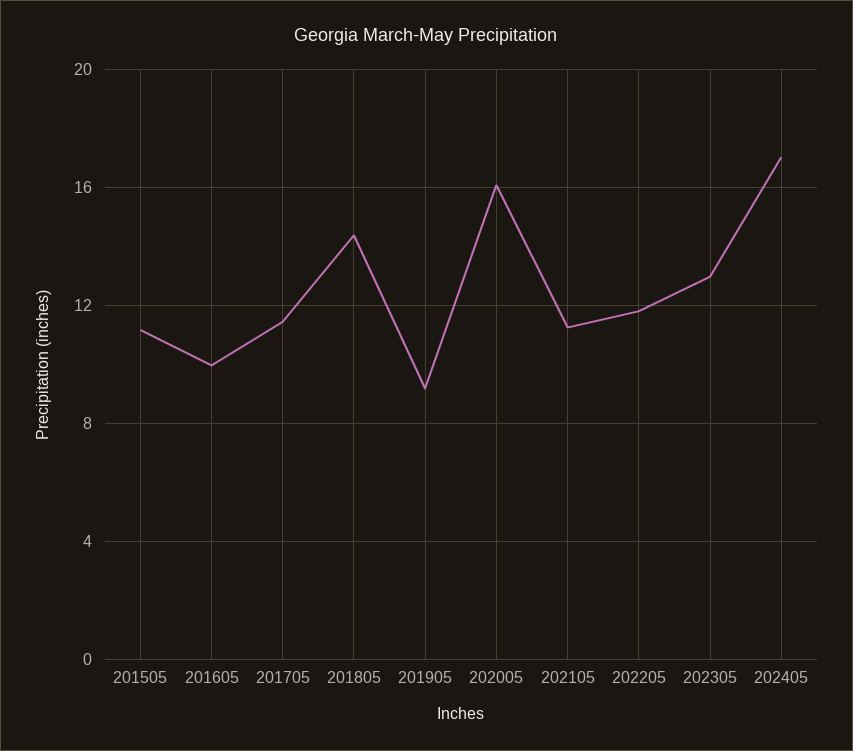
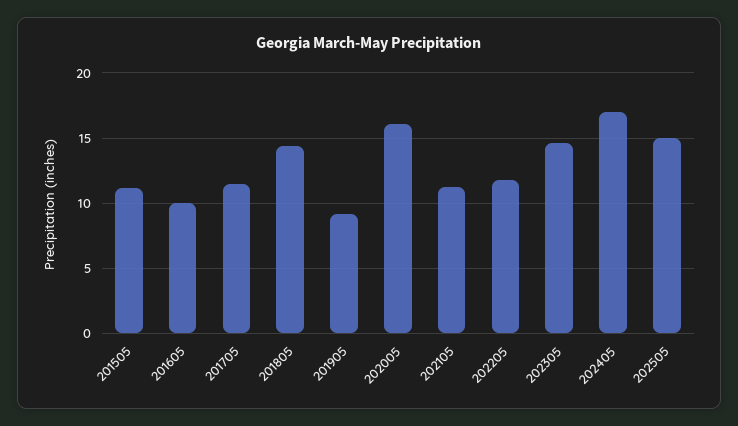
202305: 13 -> 14.5
202505: none -> 15

